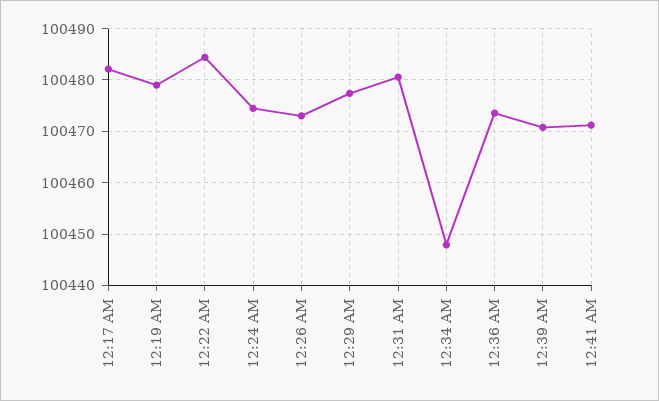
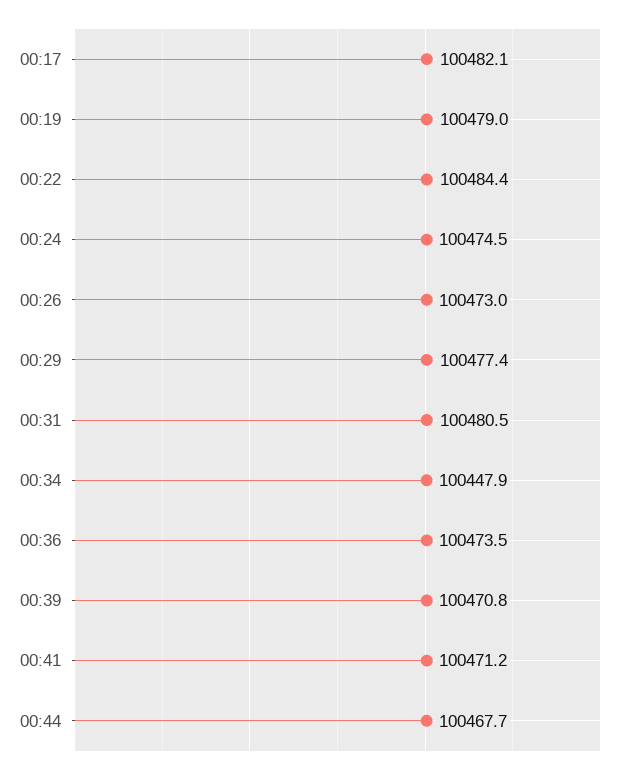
00:44: none -> 100467.7

